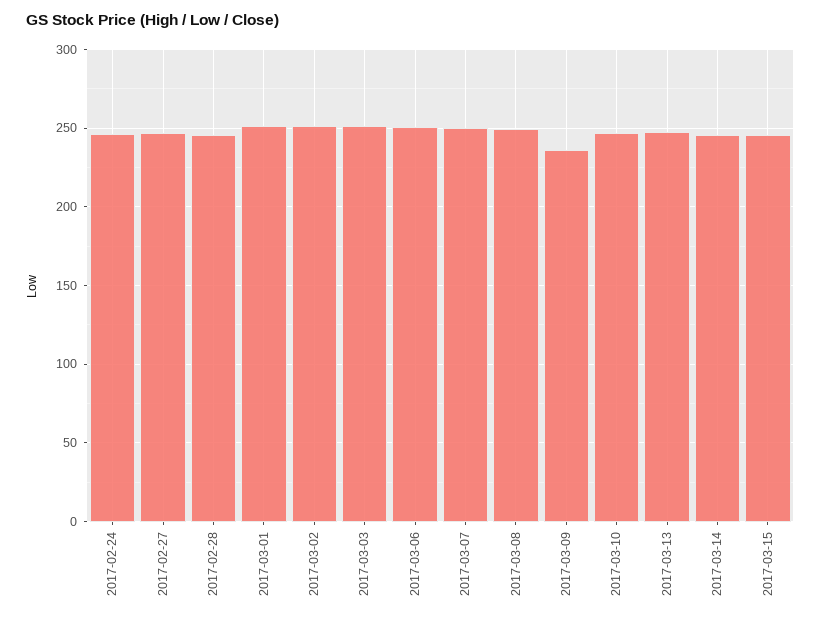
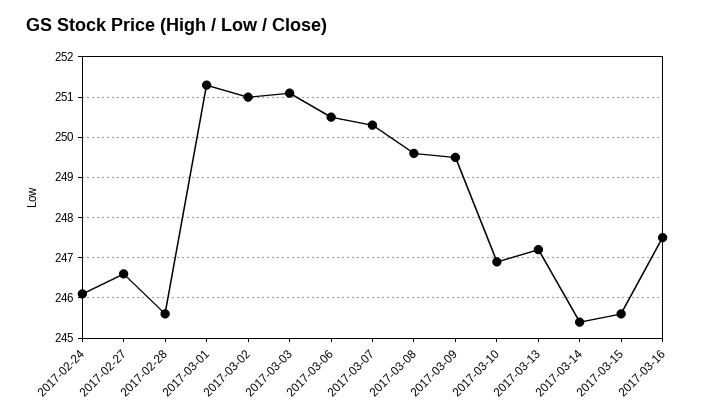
2017-03-09: 235 -> 249.5
2017-03-16: none -> 247.5

